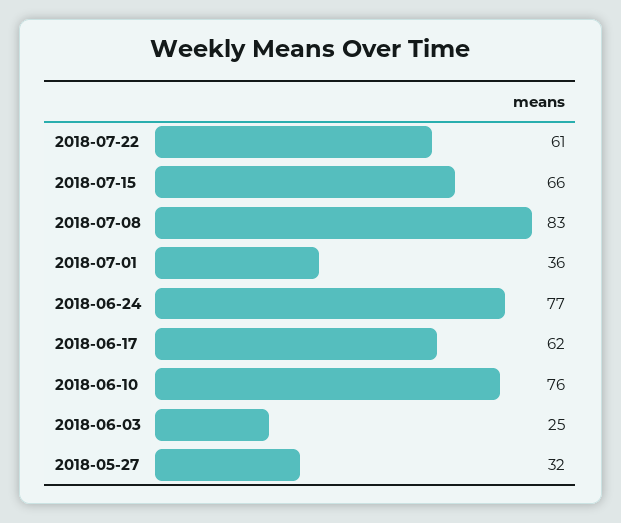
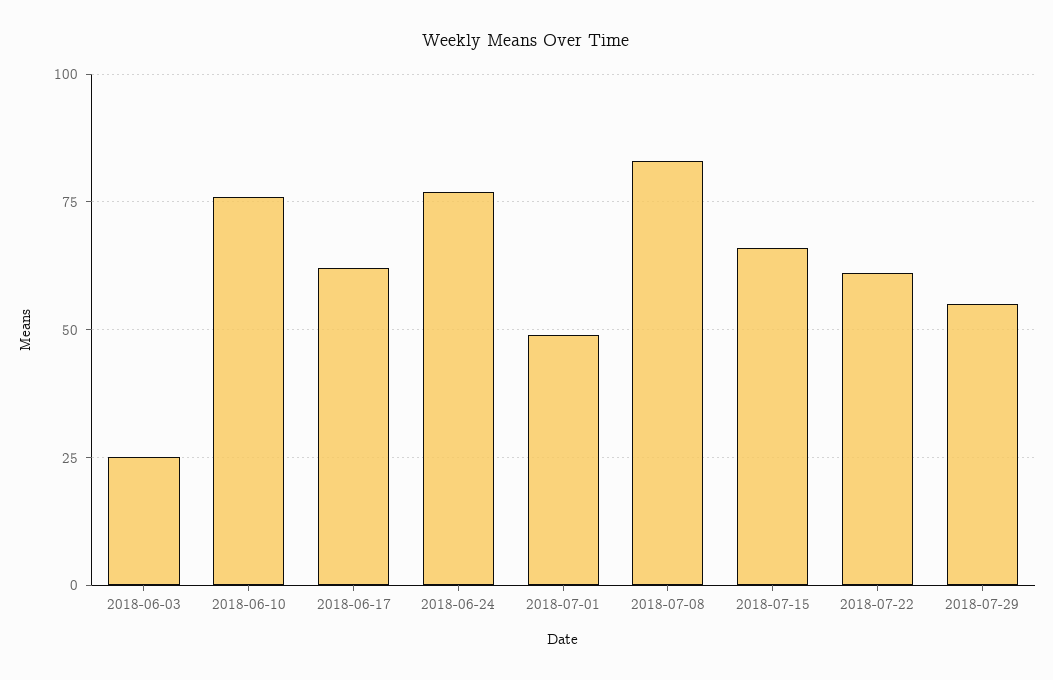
2018-07-01: 36 -> 50
2018-05-27: 32 -> none
2018-07-29: none -> 55

